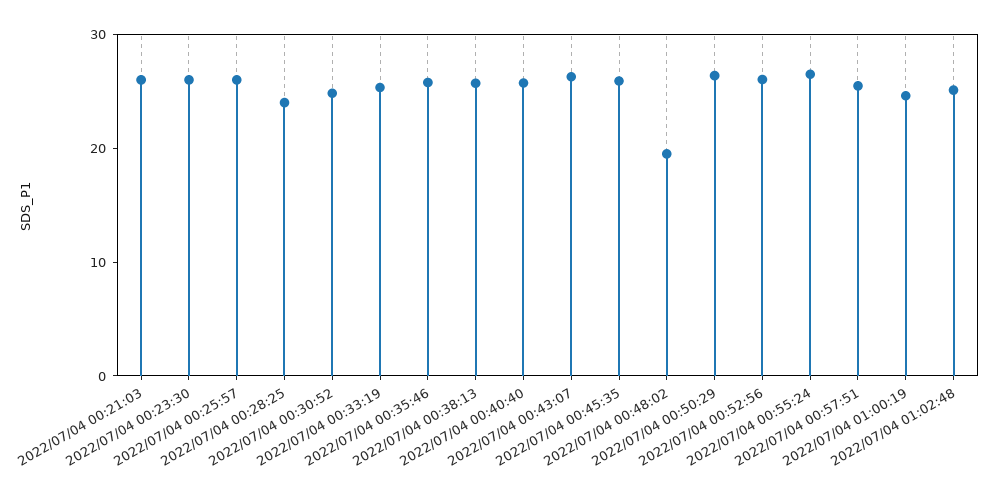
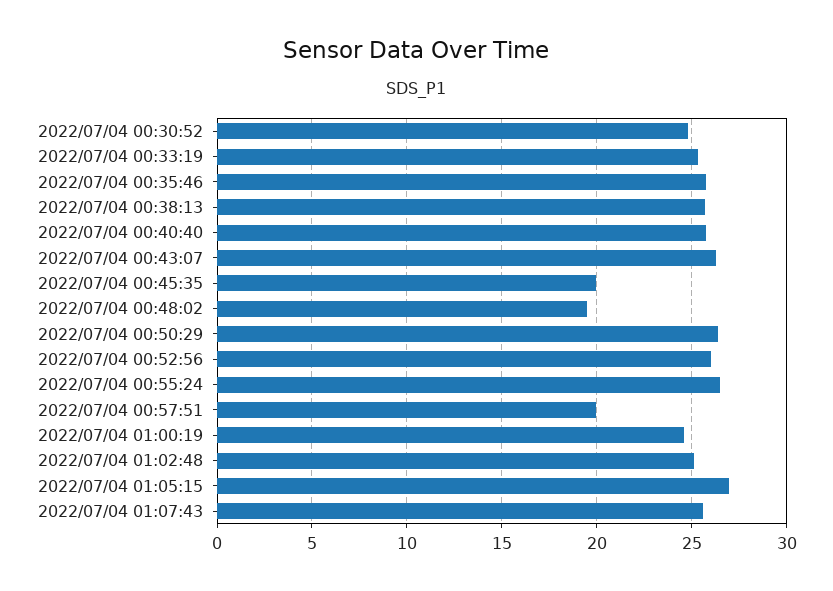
2022/07/04 00:21:03: 26 -> none
2022/07/04 00:23:30: 26 -> none
2022/07/04 00:25:57: 26 -> none
2022/07/04 00:28:25: 24 -> none
2022/07/04 00:45:35: 26 -> 20
2022/07/04 00:57:51: 26 -> 20
2022/07/04 01:05:15: none -> 27
2022/07/04 01:07:43: none -> 25.5

